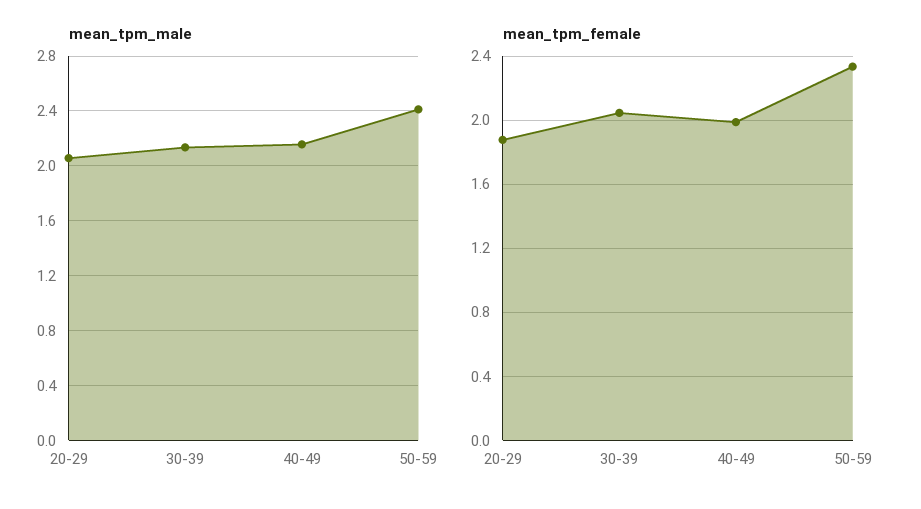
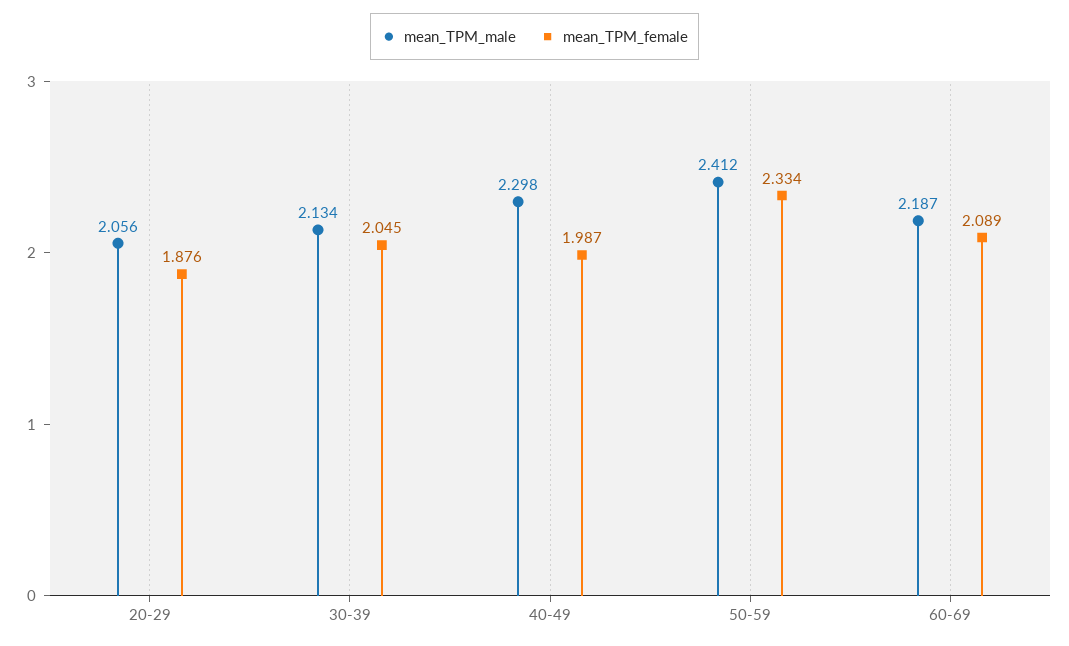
mean_tpm_male, 40-49: 2.15 -> 2.298
mean_tpm_male, 60-69: none -> 2.187
mean_tpm_female, 60-69: none -> 2.089

